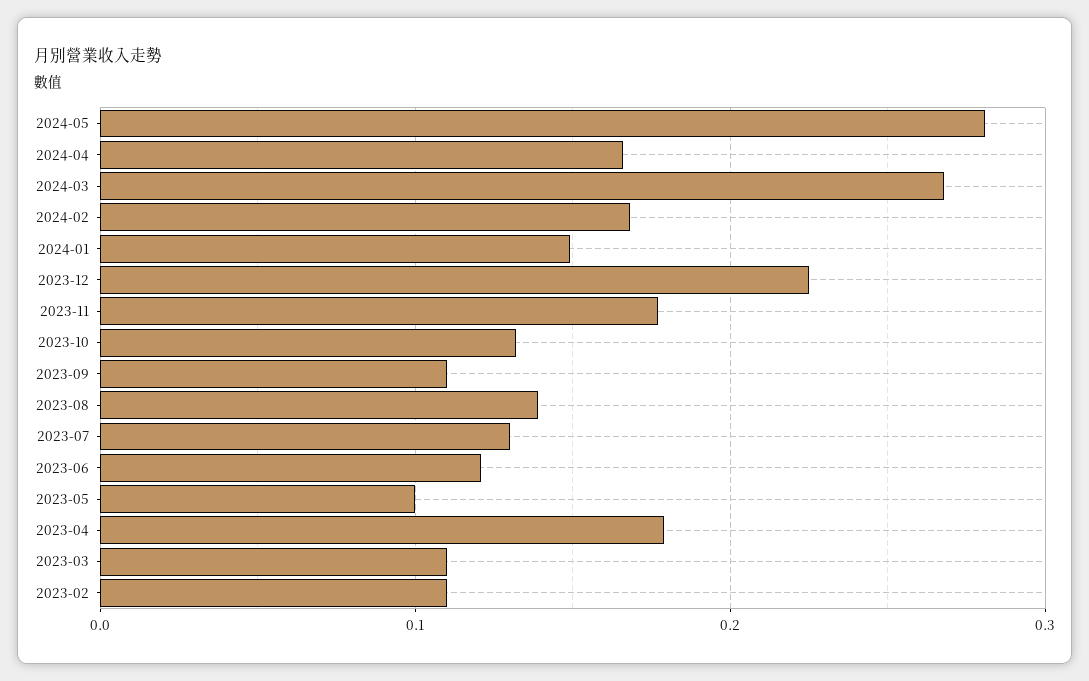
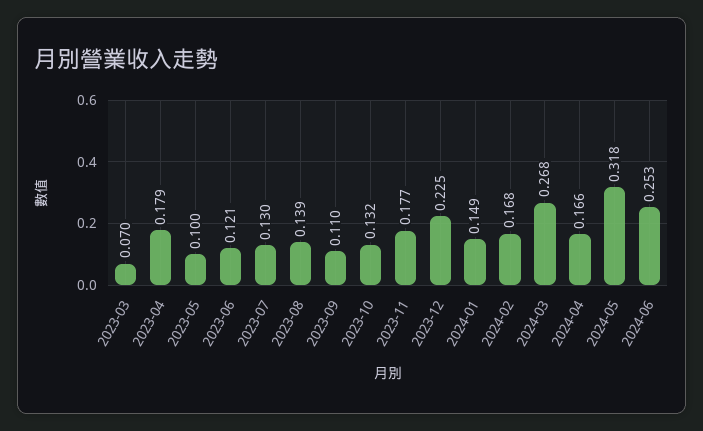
2024-05: 0.28 -> 0.318
2023-03: 0.11 -> 0.07
2023-02: 0.11 -> none
2024-06: none -> 0.253

